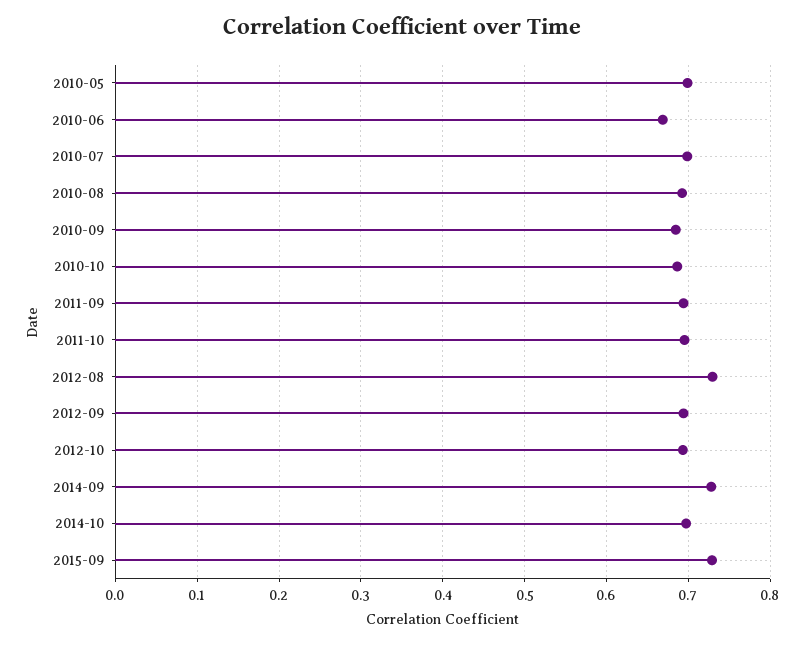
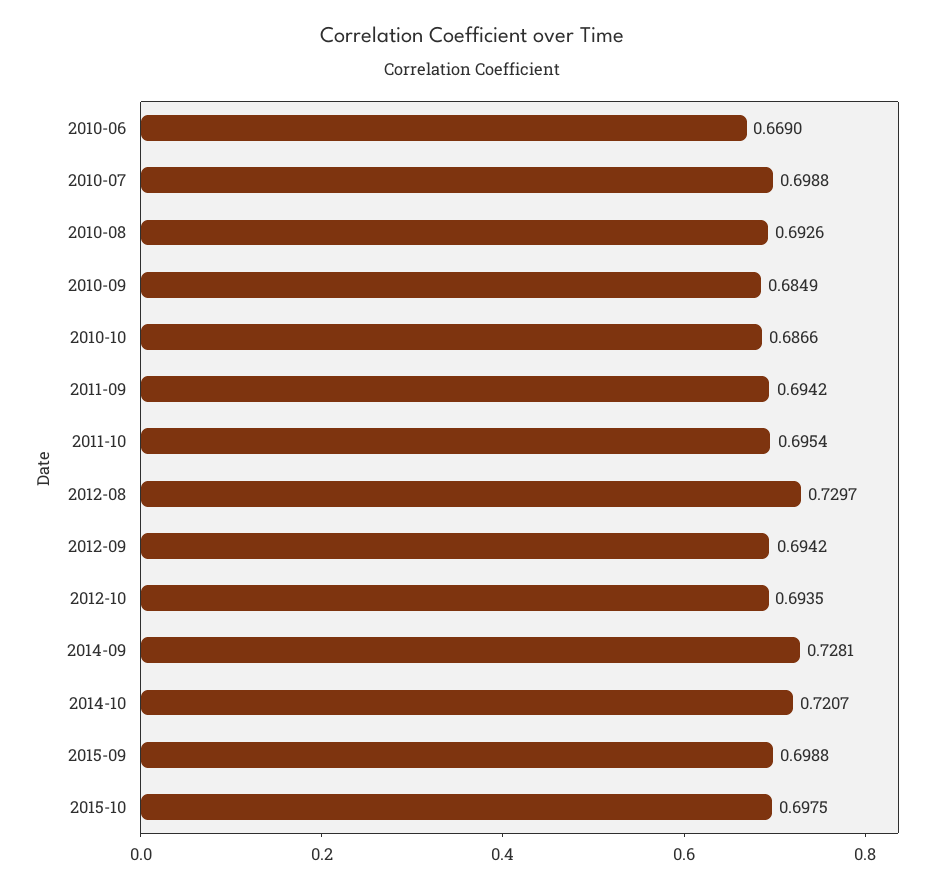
2010-05: 0.7 -> none
2014-10: 0.7 -> 0.7207
2015-09: 0.73 -> 0.6988
2015-10: none -> 0.6975

